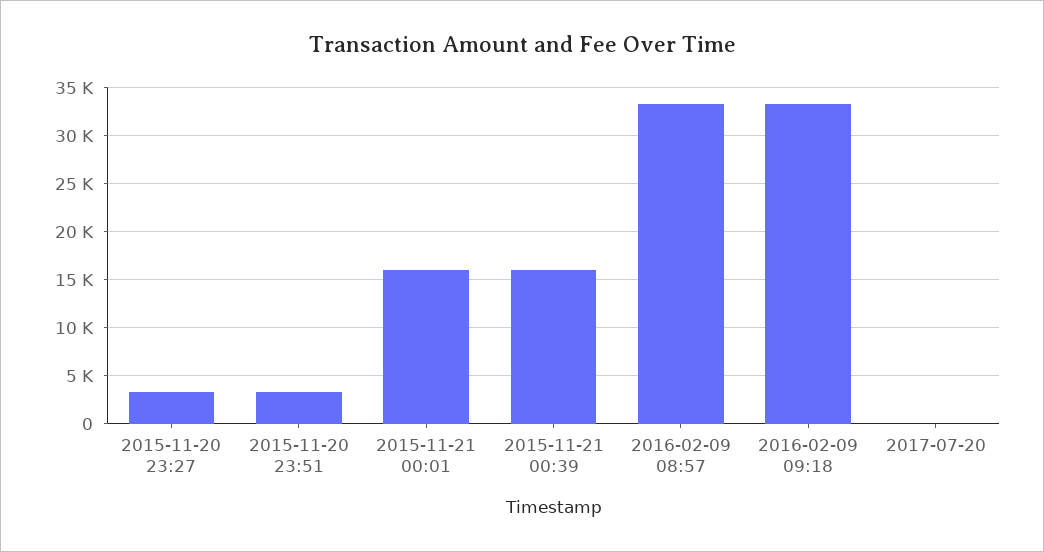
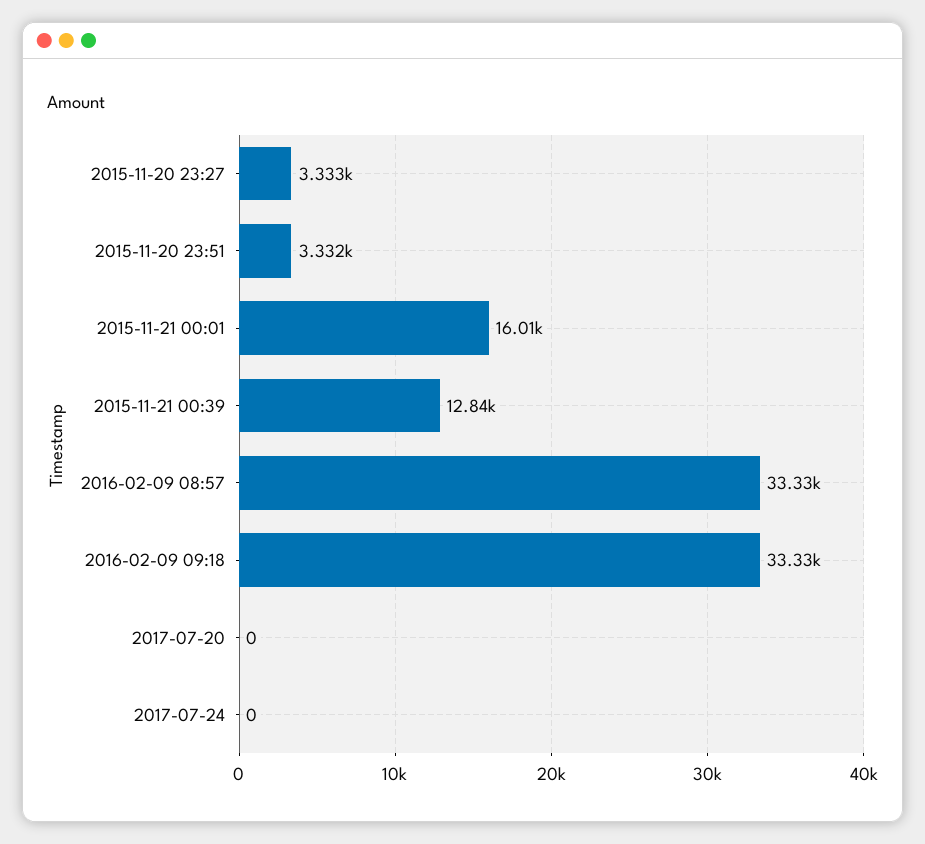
2015-11-21 00:39: 16000 -> 12840
2017-07-24: none -> 0

